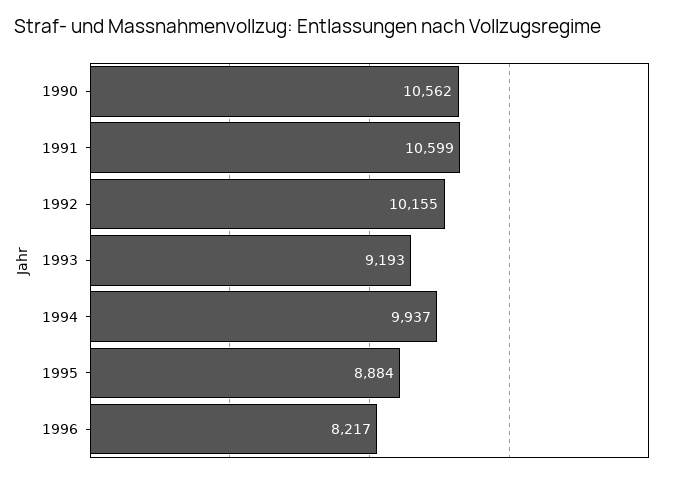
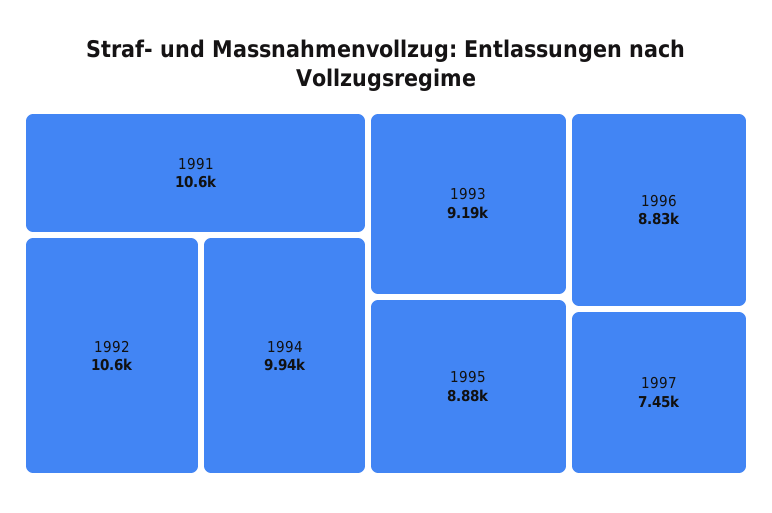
1990: 10562 -> none
1992: 10155 -> 10600
1996: 8217 -> 8830
1997: none -> 7450

